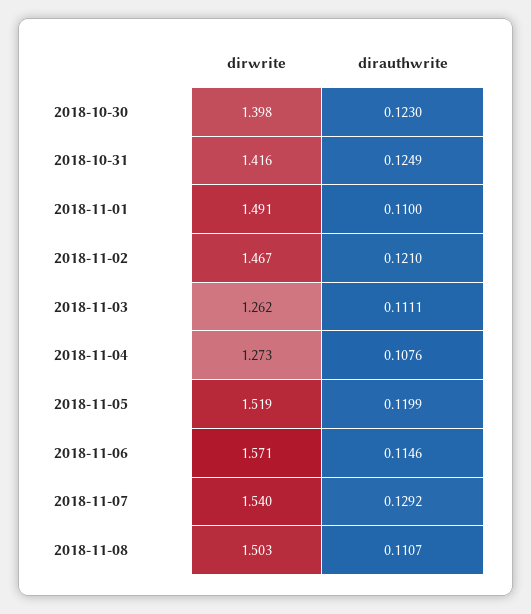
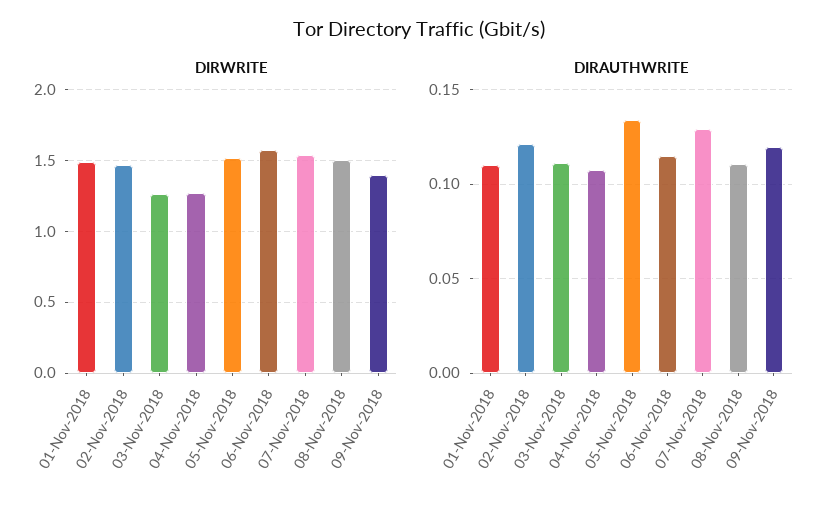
dirwrite, 2018-10-30: 1.398 -> none
dirauthwrite, 2018-10-30: 0.123 -> none
dirwrite, 2018-10-31: 1.416 -> none
dirauthwrite, 2018-10-31: 0.1249 -> none
dirauthwrite, 2018-11-05: 0.1199 -> 0.135
dirwrite, 09-Nov-2018: none -> 1.4
dirauthwrite, 09-Nov-2018: none -> 0.12

